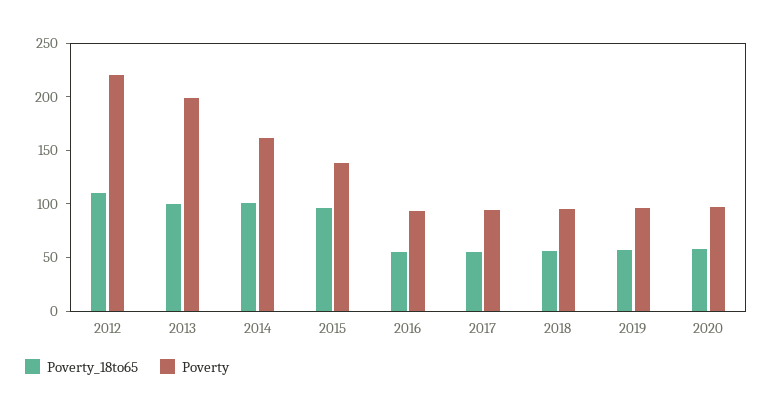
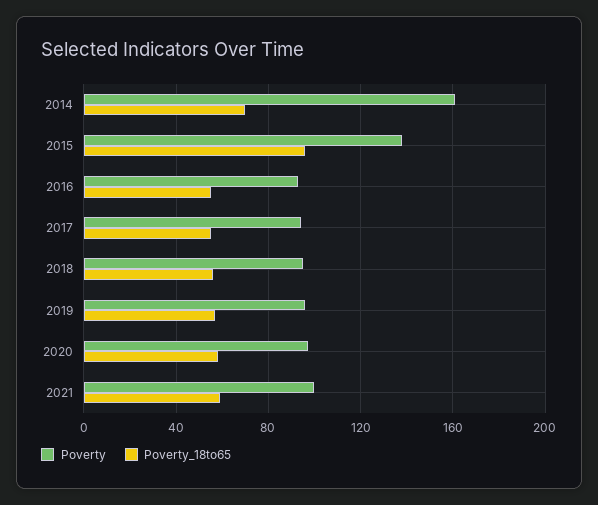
Poverty_18to65, 2012: 110 -> none
Poverty, 2012: 220 -> none
Poverty_18to65, 2013: 100 -> none
Poverty, 2013: 200 -> none
Poverty_18to65, 2014: 100 -> 70
Poverty, 2021: none -> 100
Poverty_18to65, 2021: none -> 60

